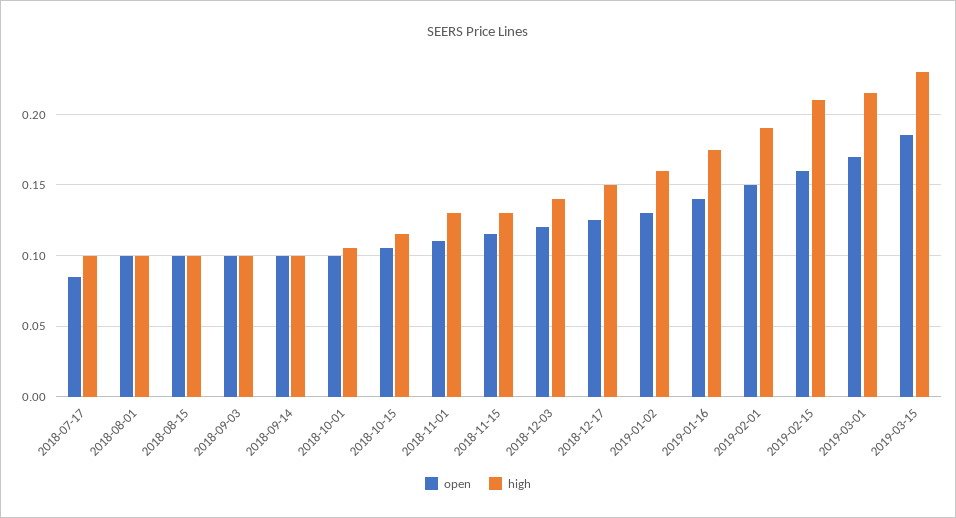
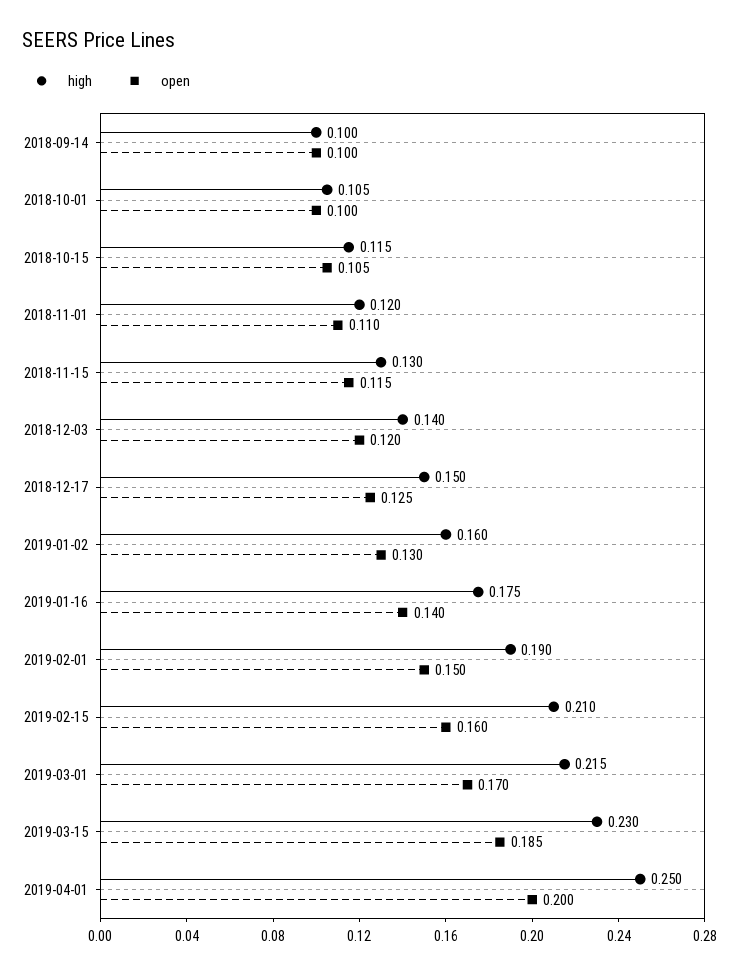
open, 2018-07-17: 0.085 -> none
high, 2018-07-17: 0.1 -> none
open, 2018-08-01: 0.1 -> none
high, 2018-08-01: 0.1 -> none
open, 2018-08-15: 0.1 -> none
high, 2018-08-15: 0.1 -> none
open, 2018-09-03: 0.1 -> none
high, 2018-09-03: 0.1 -> none
high, 2018-11-01: 0.13 -> 0.12
high, 2019-04-01: none -> 0.25
open, 2019-04-01: none -> 0.2

